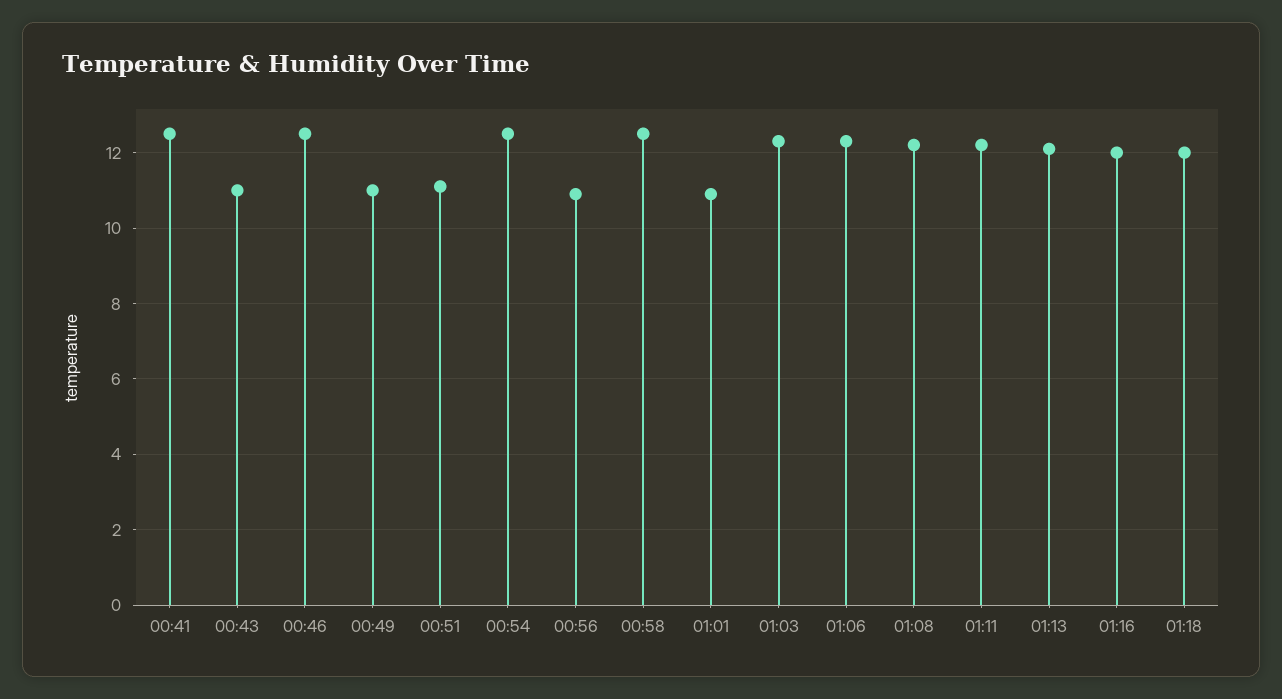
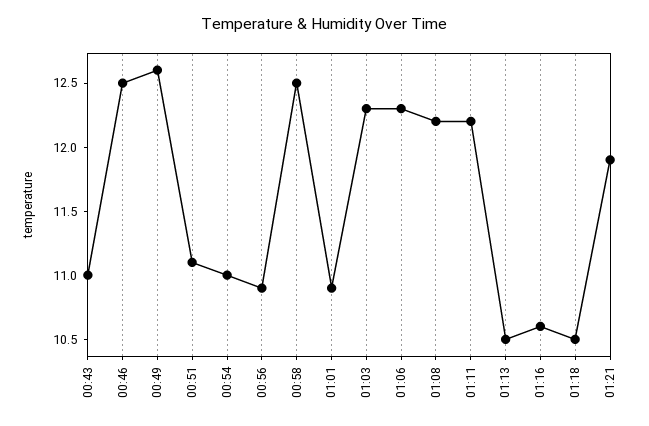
00:41: 12.5 -> none
00:49: 11 -> 12.6
00:54: 12.5 -> 11
01:13: 12 -> 10.5
01:16: 12 -> 10.6
01:18: 12 -> 10.5
01:21: none -> 11.9

